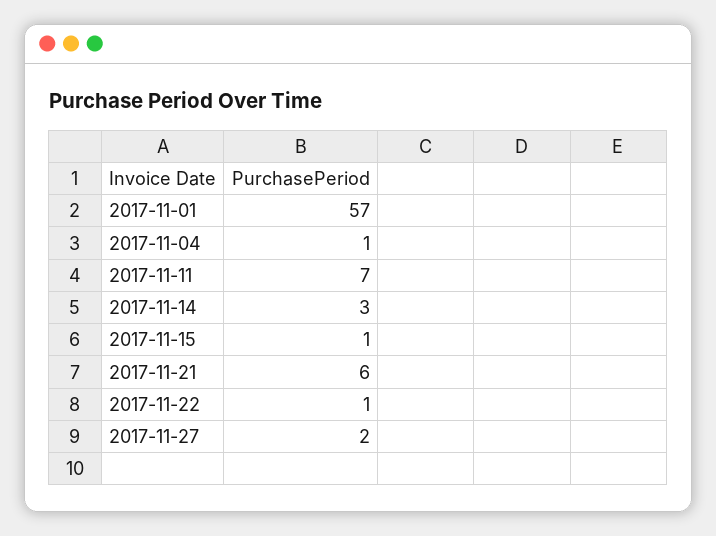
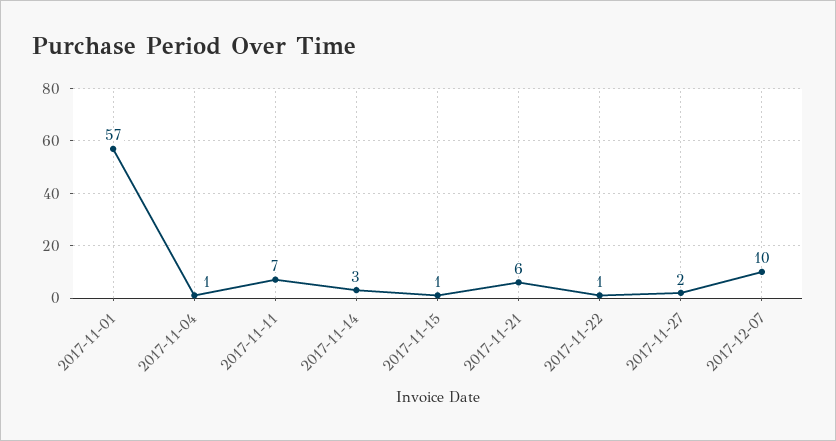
2017-12-07: none -> 10

